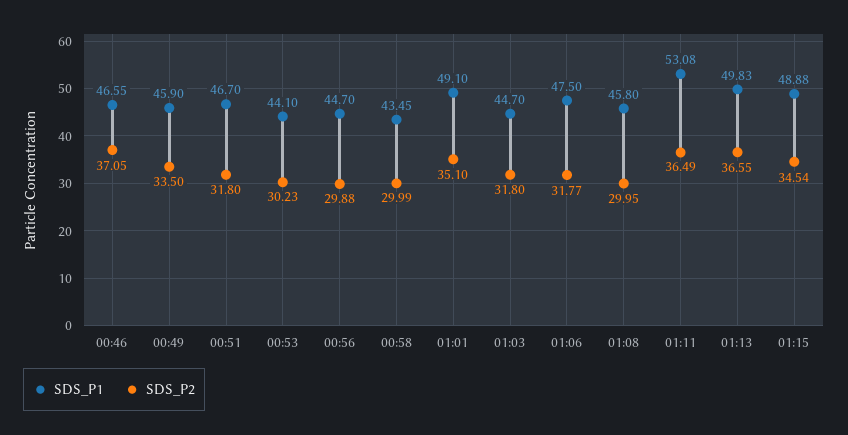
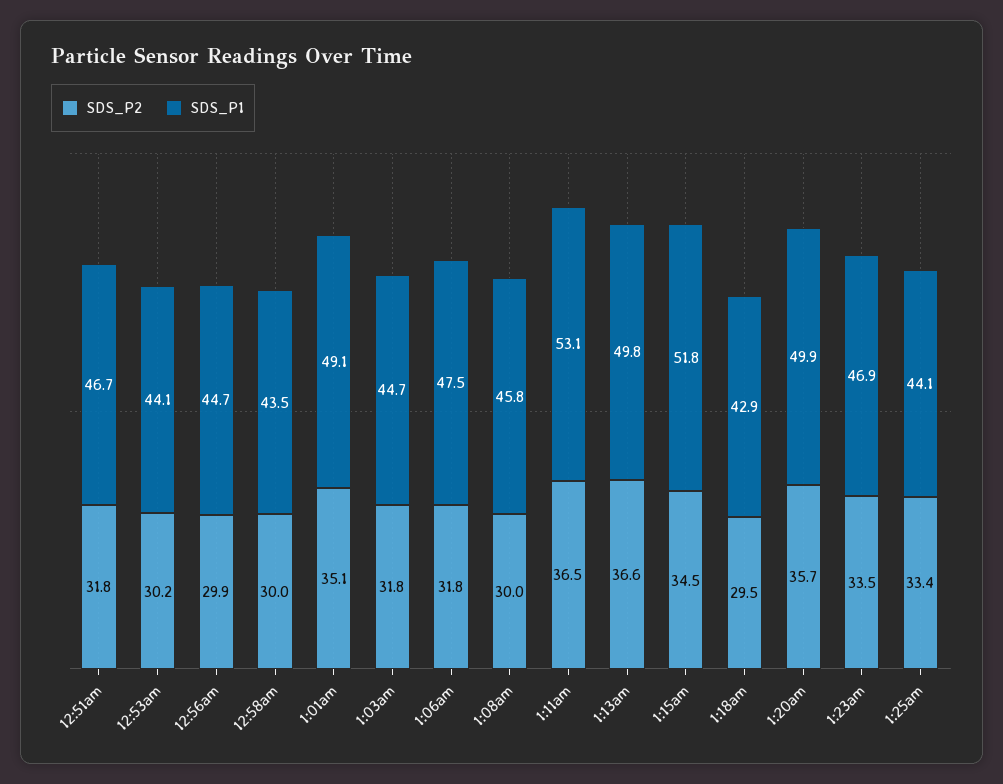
SDS_P1, 00:46: 46.55 -> none
SDS_P2, 00:46: 37.05 -> none
SDS_P1, 00:49: 45.9 -> none
SDS_P2, 00:49: 33.5 -> none
SDS_P1, 01:15: 48.88 -> 51.8
SDS_P2, 1:18am: none -> 29.5
SDS_P1, 1:18am: none -> 42.9
SDS_P2, 1:20am: none -> 35.7
SDS_P1, 1:20am: none -> 49.9
SDS_P2, 1:23am: none -> 33.5
SDS_P1, 1:23am: none -> 46.9
SDS_P2, 1:25am: none -> 33.4
SDS_P1, 1:25am: none -> 44.1

